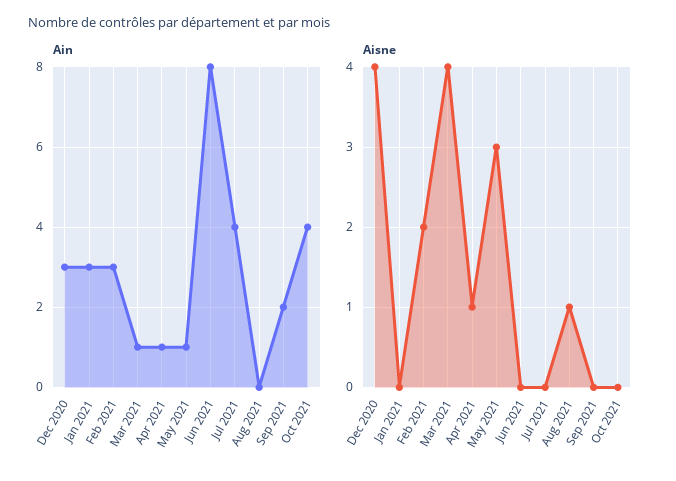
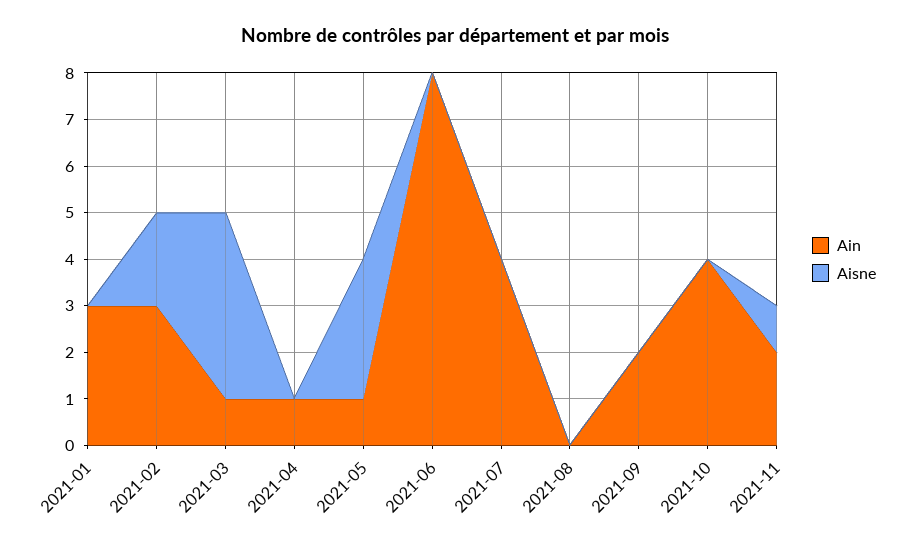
Ain, Dec 2020: 3 -> none
Aisne, Dec 2020: 4 -> none
Aisne, Apr 2021: 1 -> 0
Aisne, Aug 2021: 1 -> 0
Ain, 2021-11: none -> 2
Aisne, 2021-11: none -> 1

